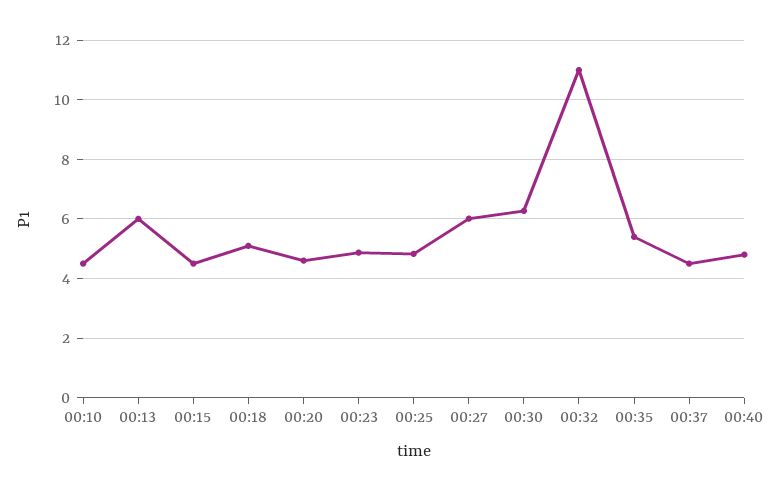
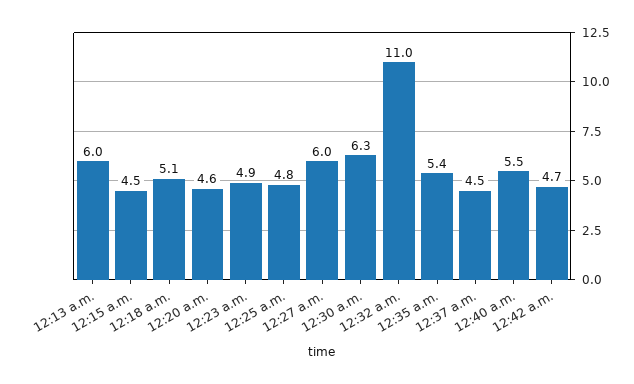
00:10: 4.5 -> none
00:40: 4.75 -> 5.5
12:42 a.m.: none -> 4.7

